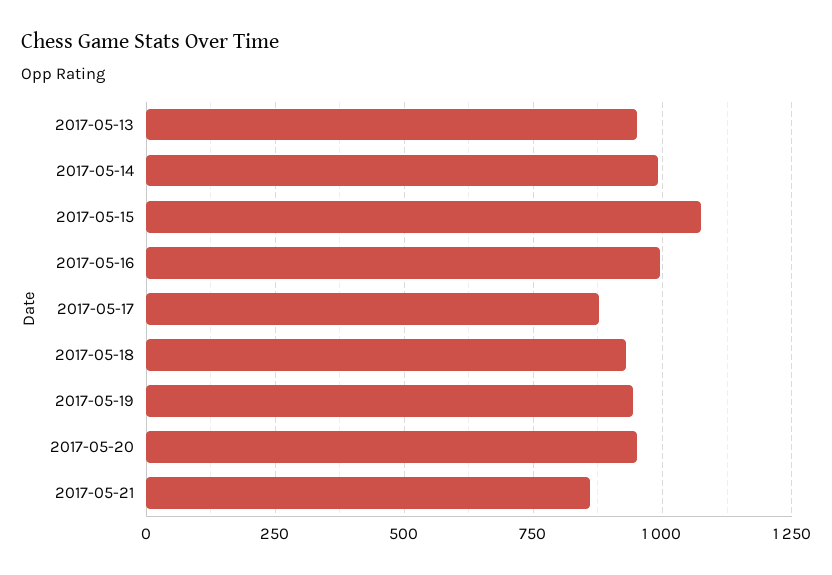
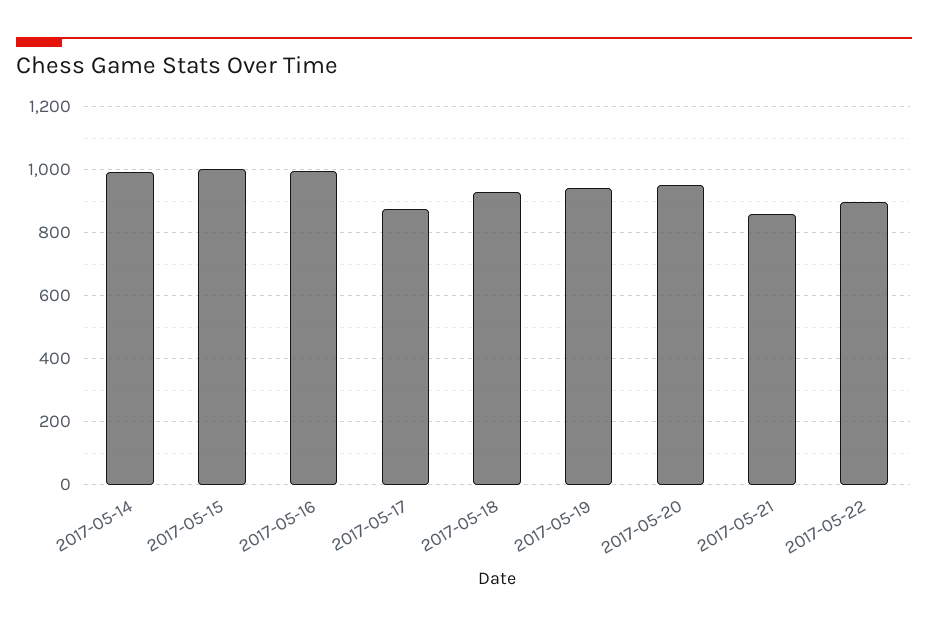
2017-05-13: 950 -> none
2017-05-15: 1075 -> 1000
2017-05-22: none -> 900

